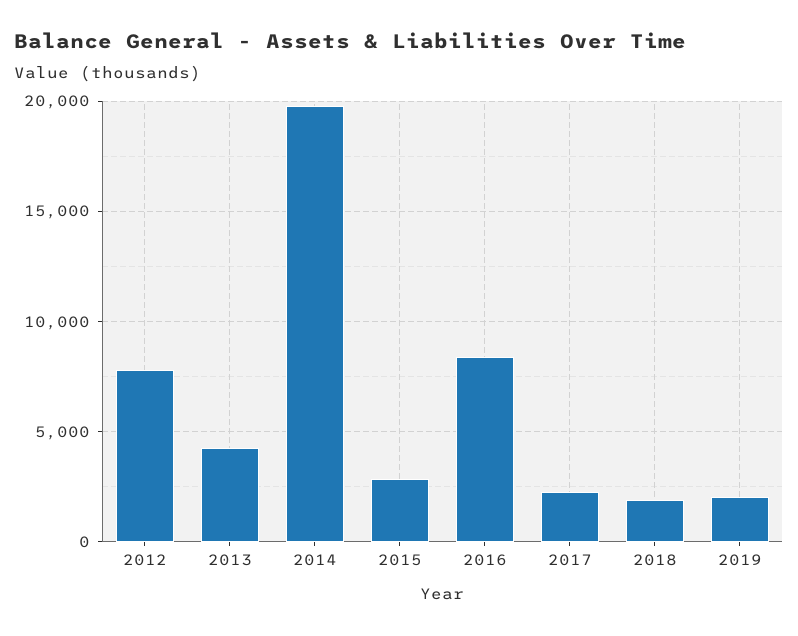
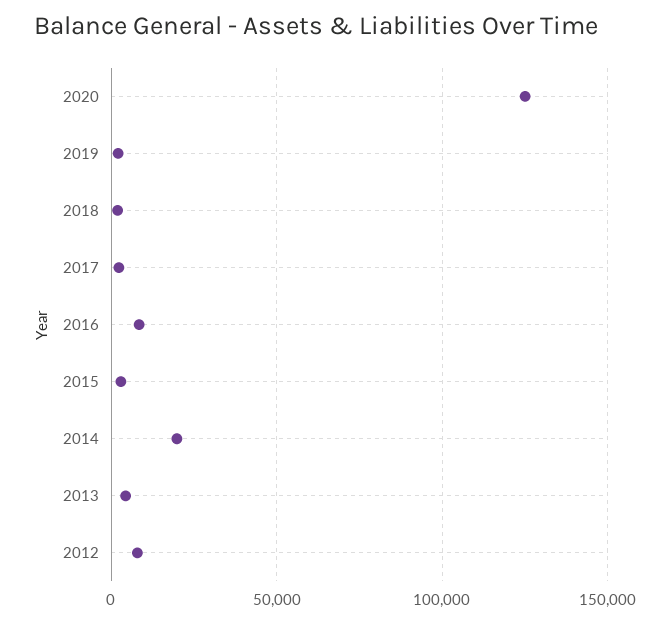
2020: none -> 125000

